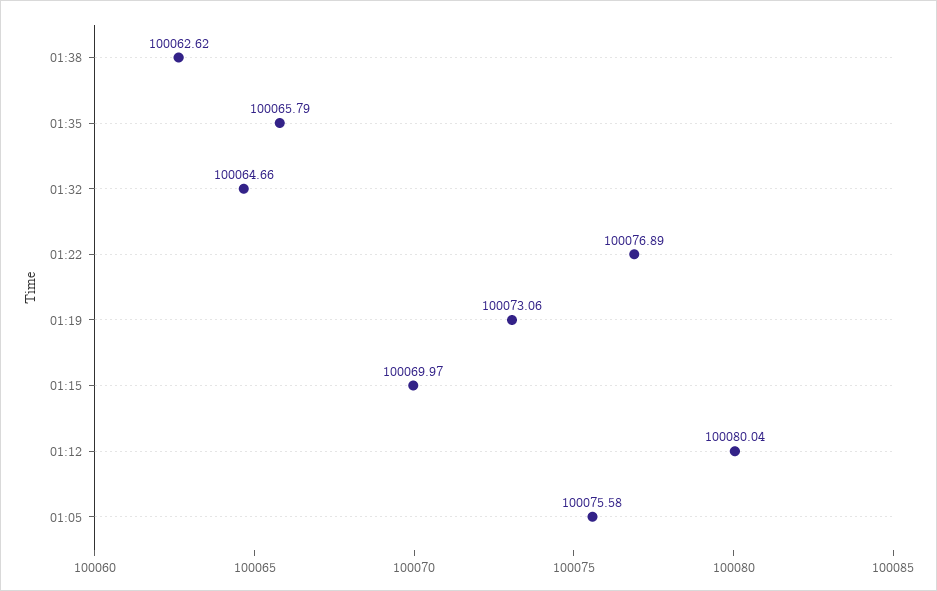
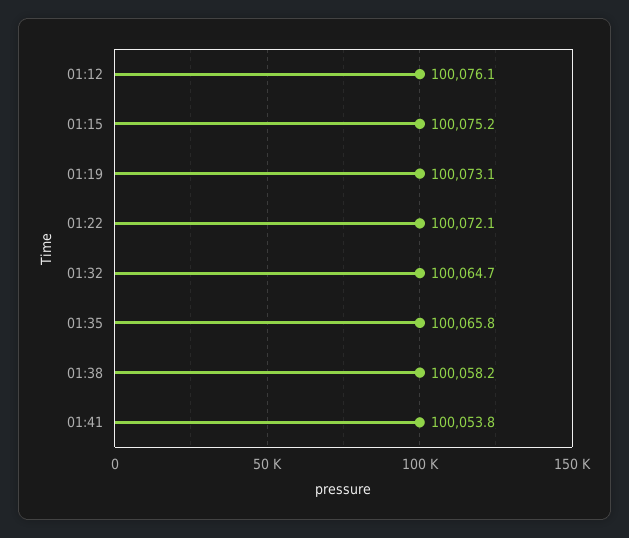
01:38: 100062.62 -> 100058.2
01:22: 100076.89 -> 100072.1
01:15: 100069.97 -> 100075.2
01:12: 100080.04 -> 100076.1
01:05: 100075.58 -> none
01:41: none -> 100053.8

